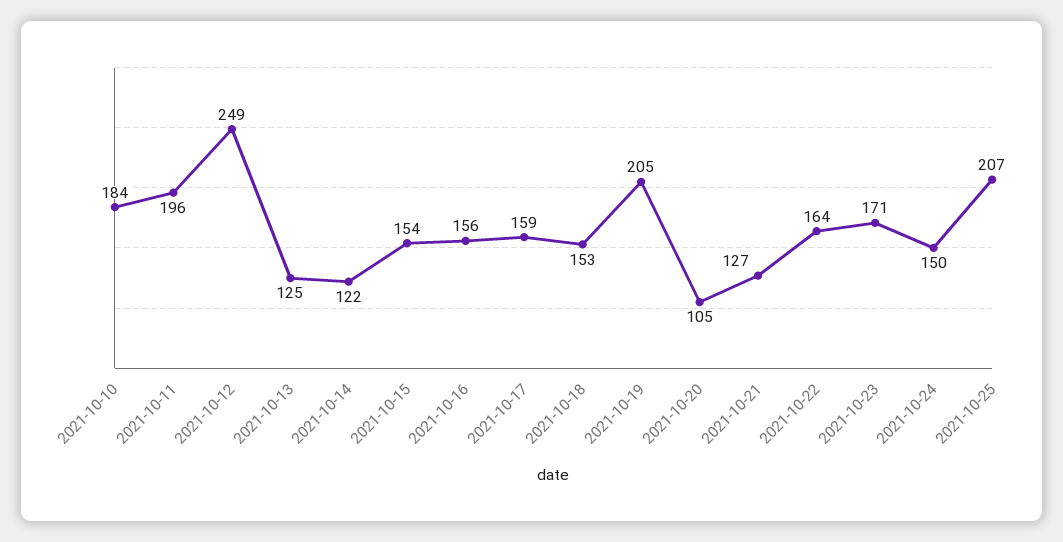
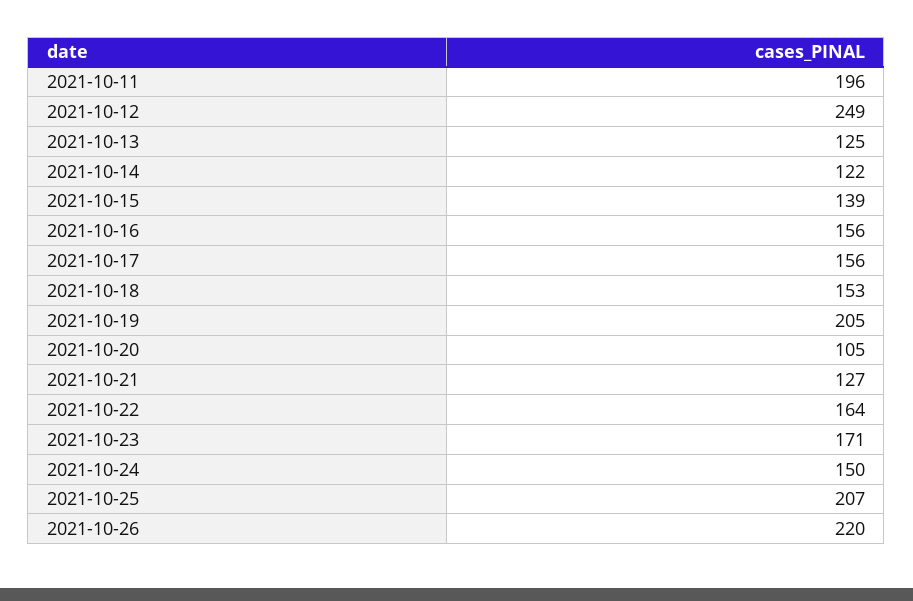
2021-10-10: 184 -> none
2021-10-15: 154 -> 139
2021-10-17: 159 -> 156
2021-10-26: none -> 220

